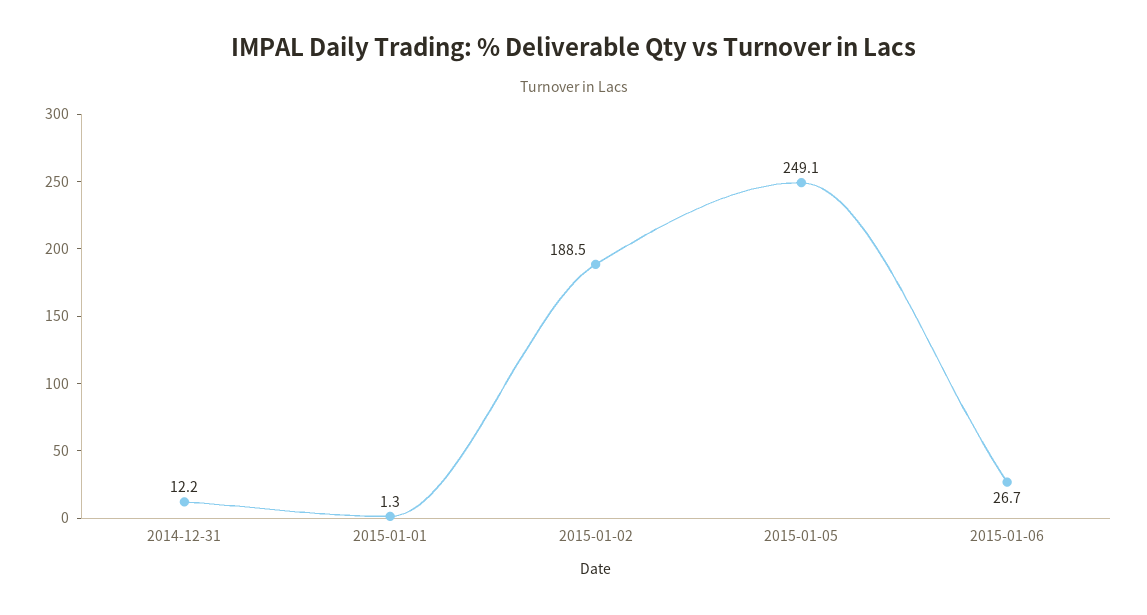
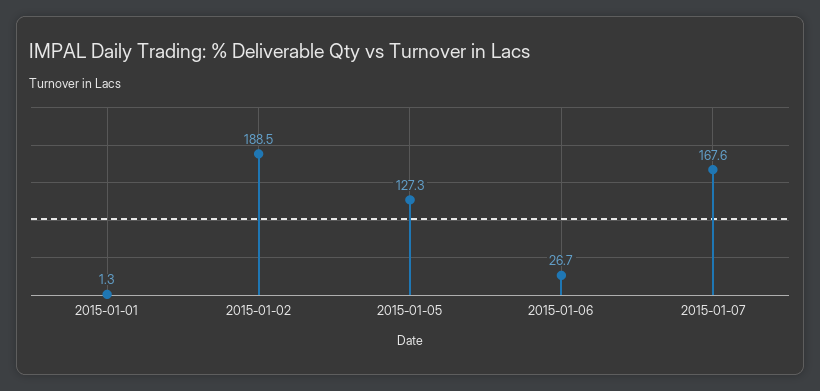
2014-12-31: 12.2 -> none
2015-01-05: 249.1 -> 127.3
2015-01-07: none -> 167.6

